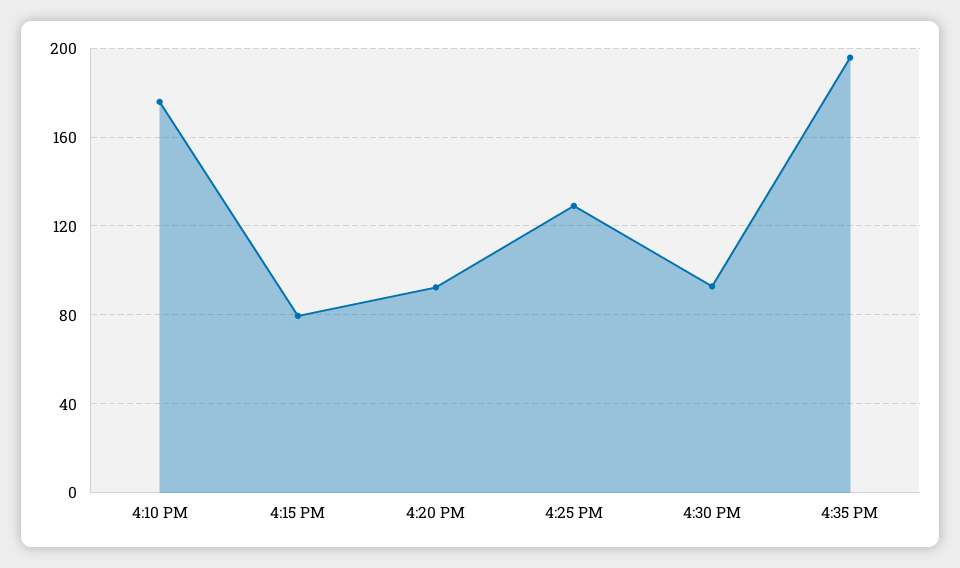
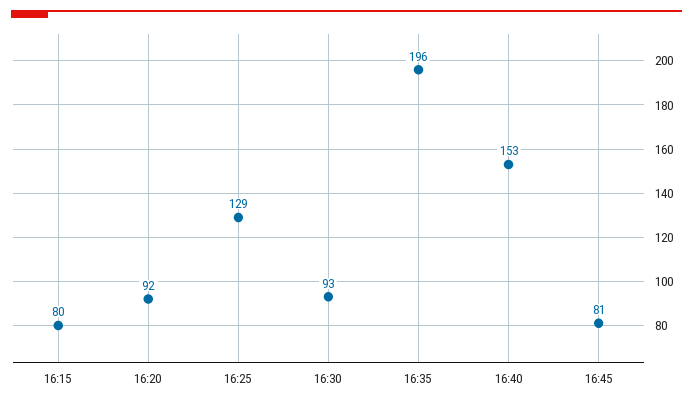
4:10 PM: 175 -> none
16:40: none -> 153
16:45: none -> 81

